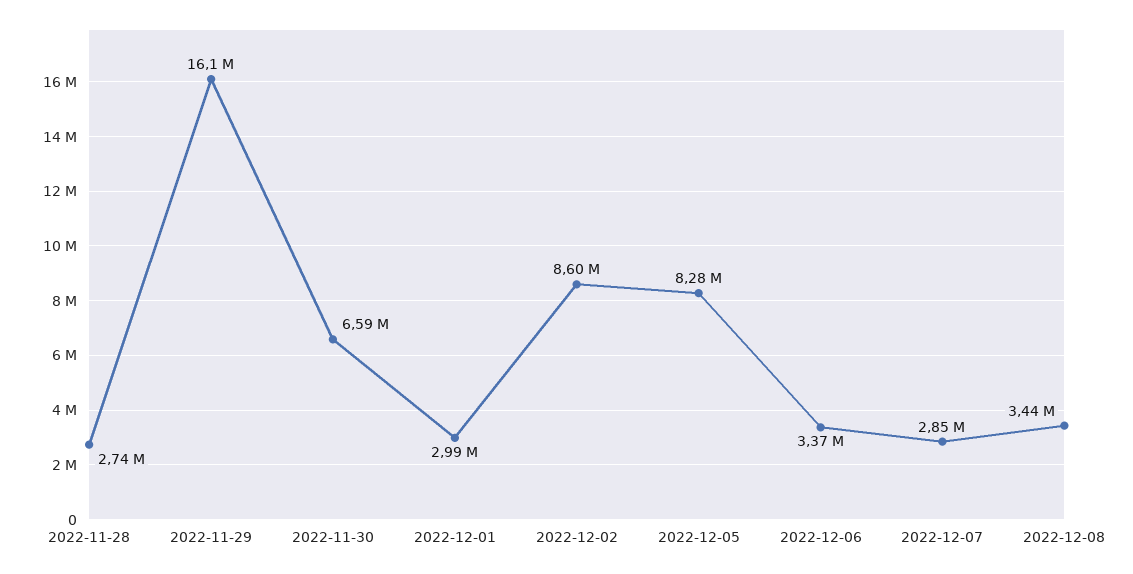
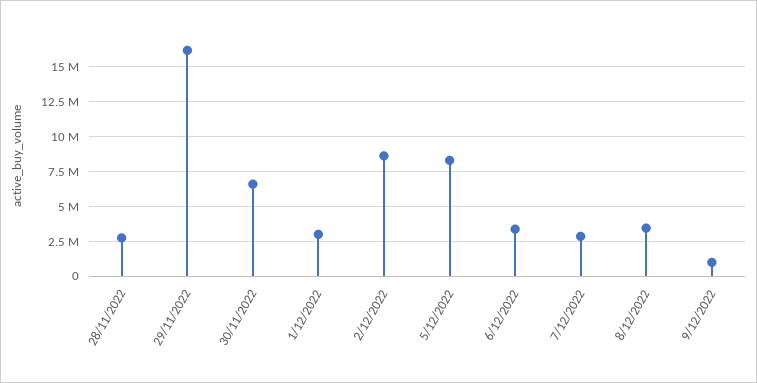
9/12/2022: none -> 1000000

